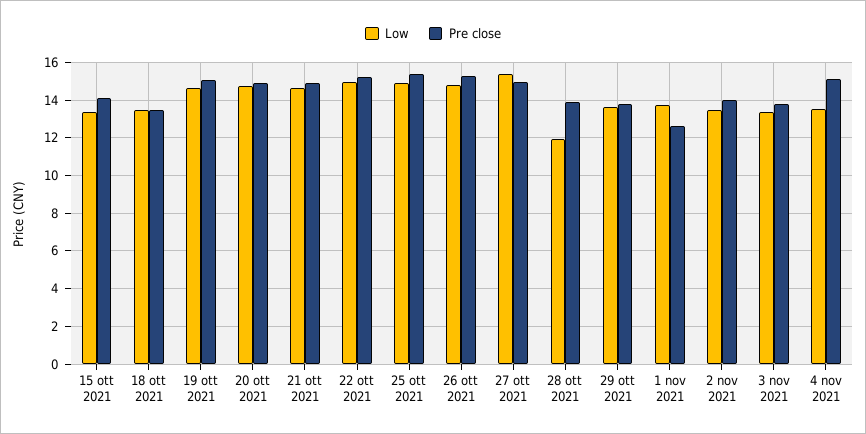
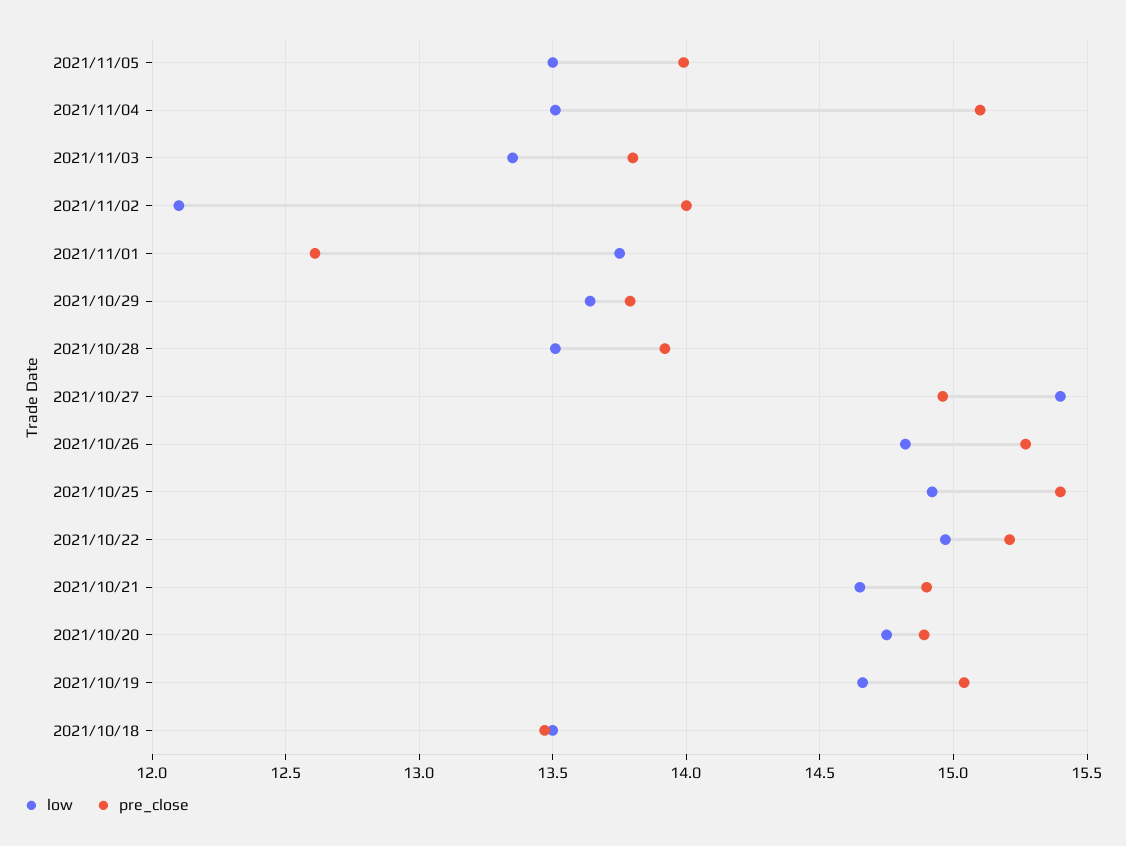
Low, 15 ott 2021: 13.5 -> none
Pre close, 15 ott 2021: 14 -> none
Low, 28 ott 2021: 12 -> 13.5
Low, 2 nov 2021: 13.5 -> 12.1
Low, 2021/11/05: none -> 13.5
Pre close, 2021/11/05: none -> 14

